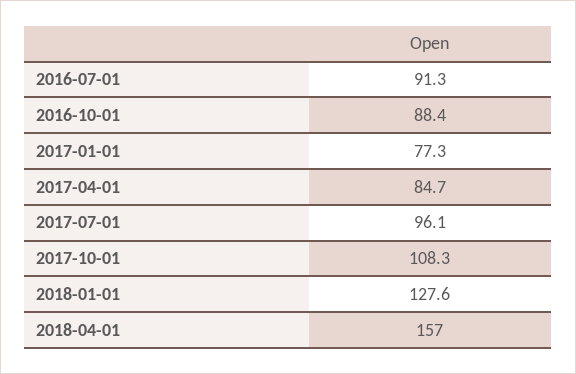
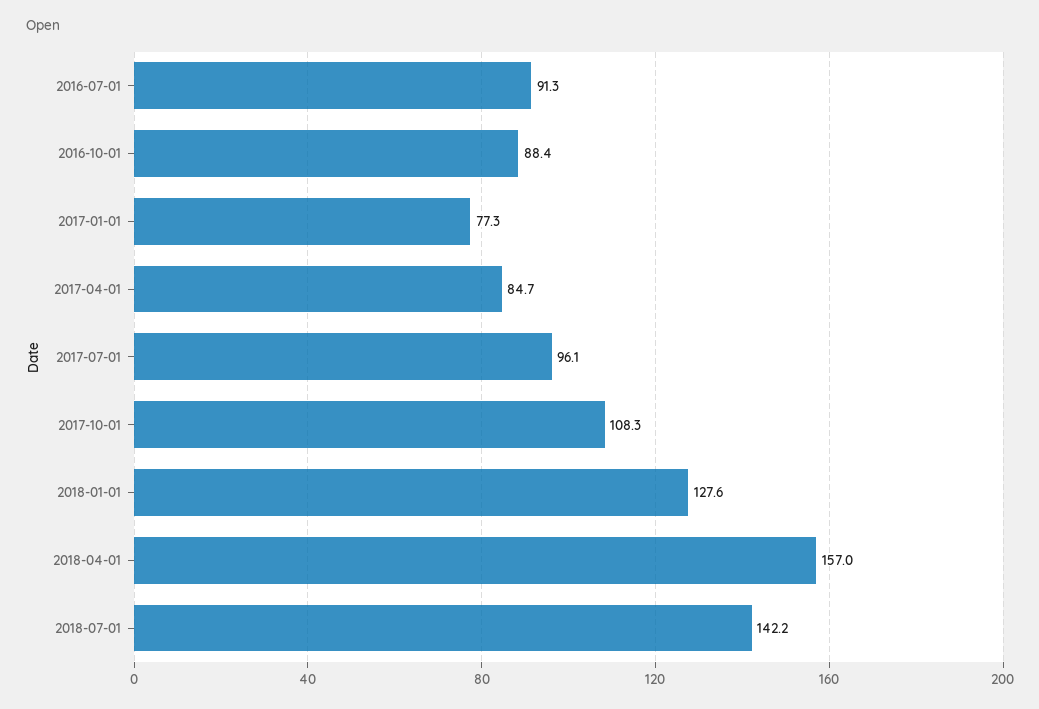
2018-07-01: none -> 142.2

